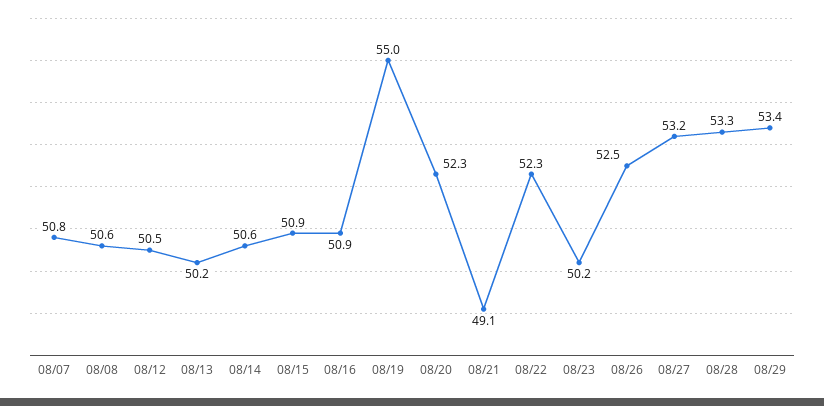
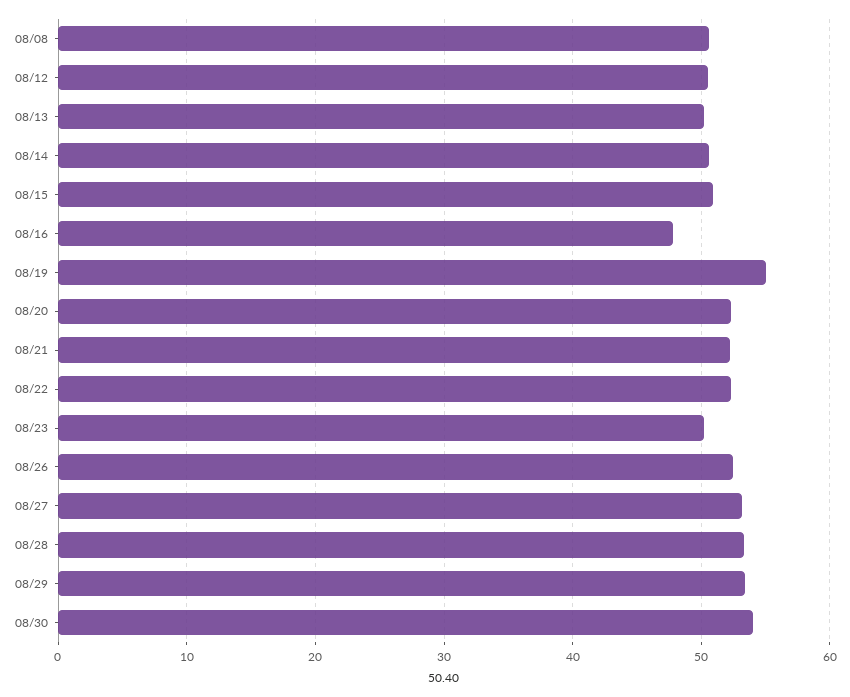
08/07: 50.8 -> none
08/16: 50.9 -> 48
08/21: 49.1 -> 52
08/30: none -> 54

